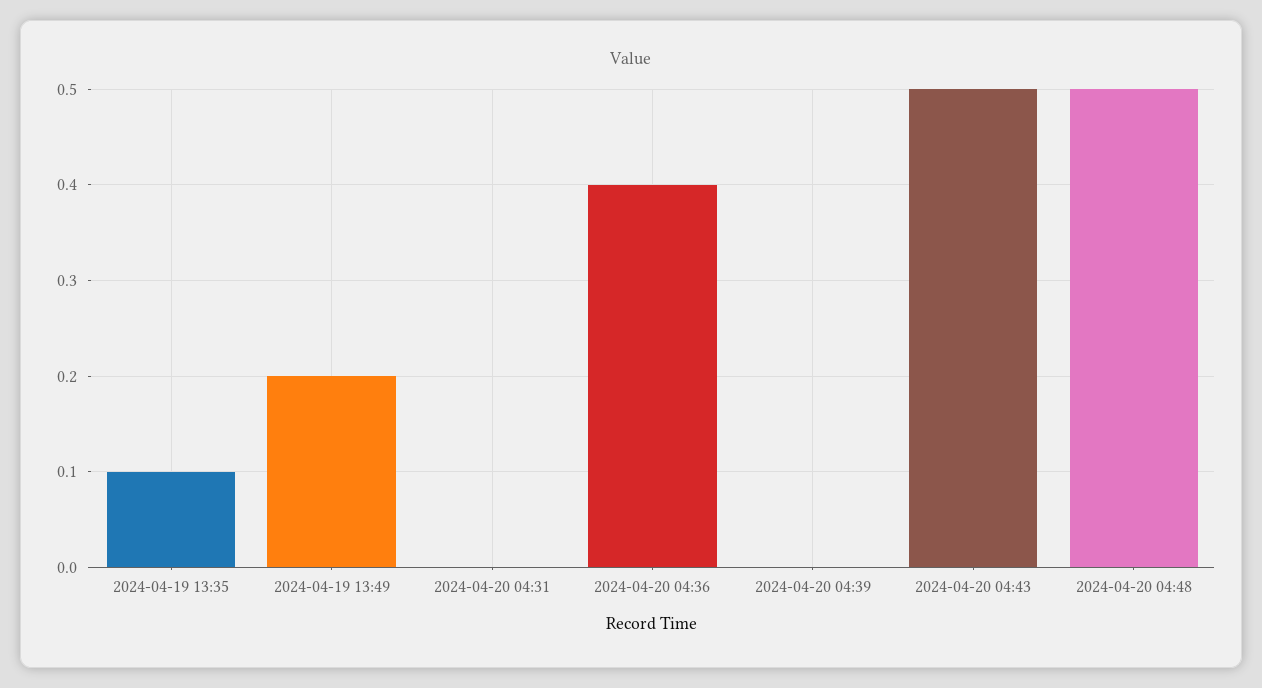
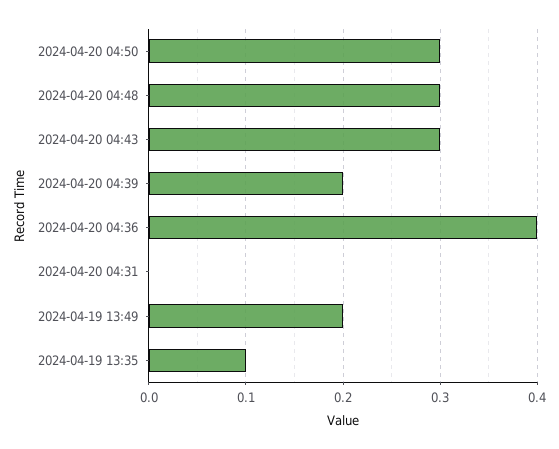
2024-04-20 04:39: 0 -> 0.2
2024-04-20 04:43: 0.5 -> 0.3
2024-04-20 04:48: 0.5 -> 0.3
2024-04-20 04:50: none -> 0.3

